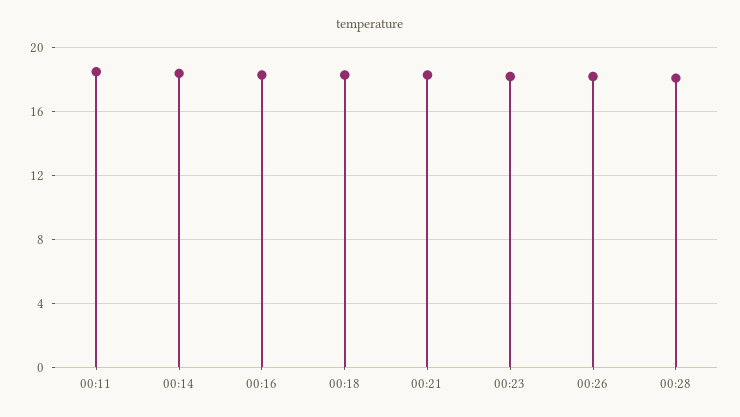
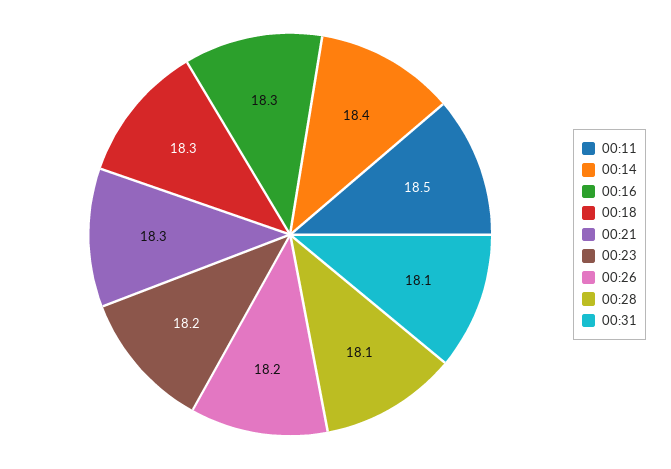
00:31: none -> 18.1

